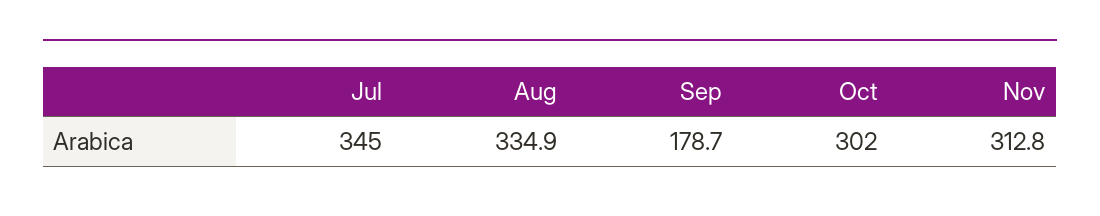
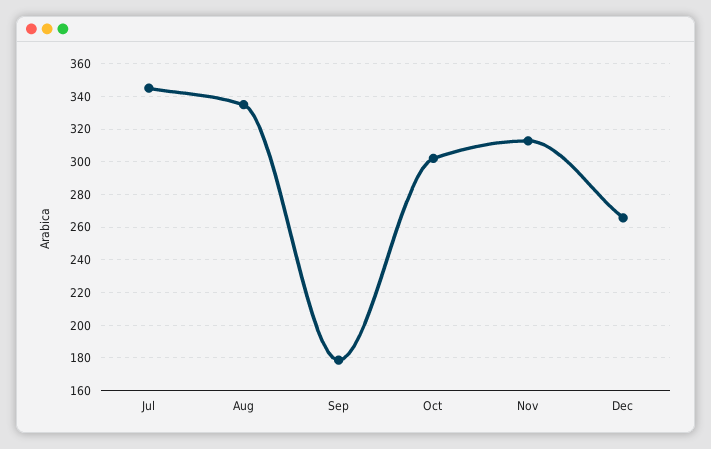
Dec: none -> 265

